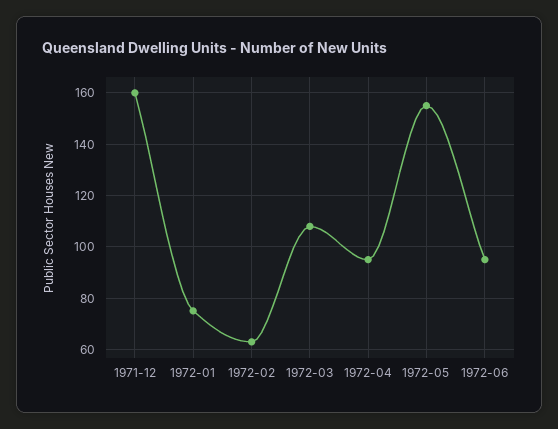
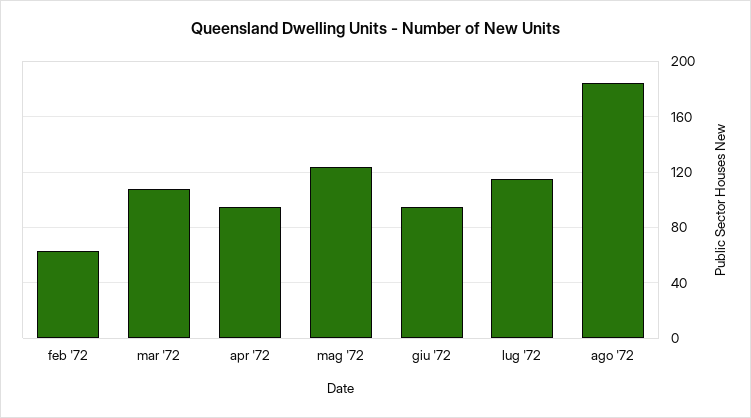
1971-12: 160 -> none
1972-01: 75 -> none
1972-05: 155 -> 125
lug '72: none -> 115
ago '72: none -> 185

